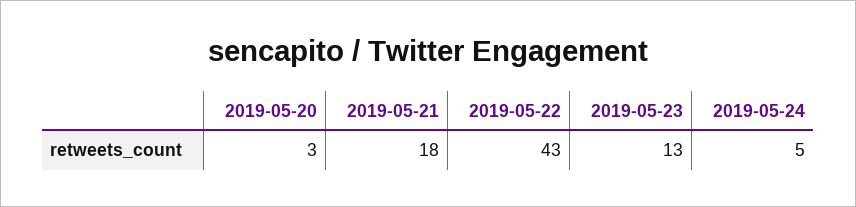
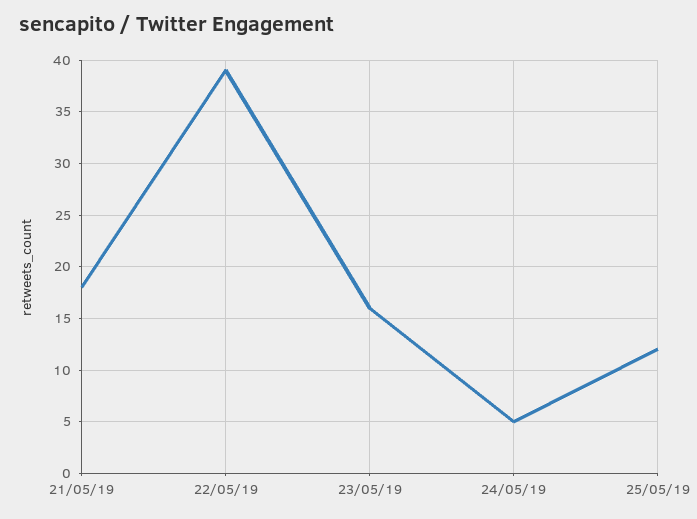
2019-05-20: 3 -> none
2019-05-22: 43 -> 39
2019-05-23: 13 -> 16
25/05/19: none -> 12

